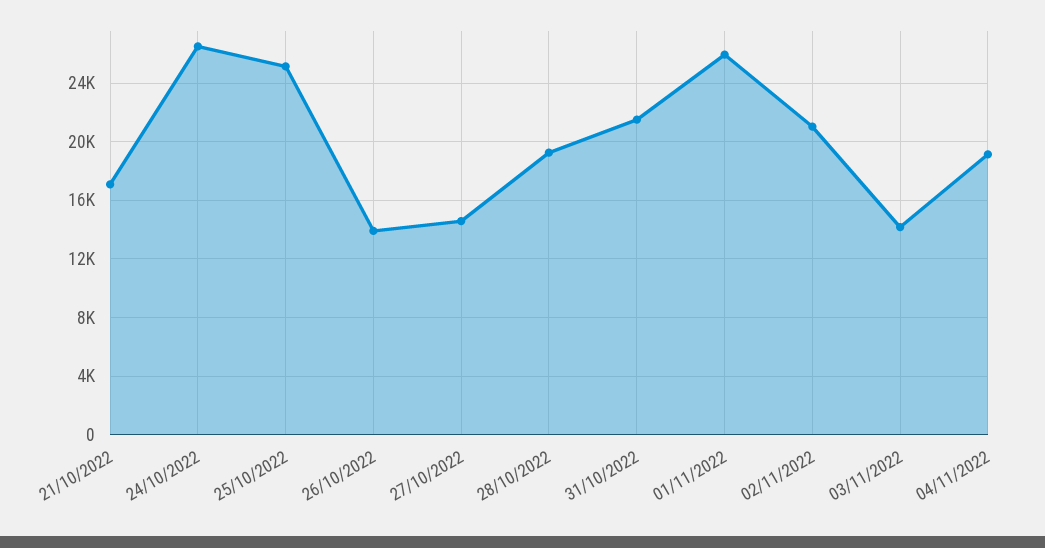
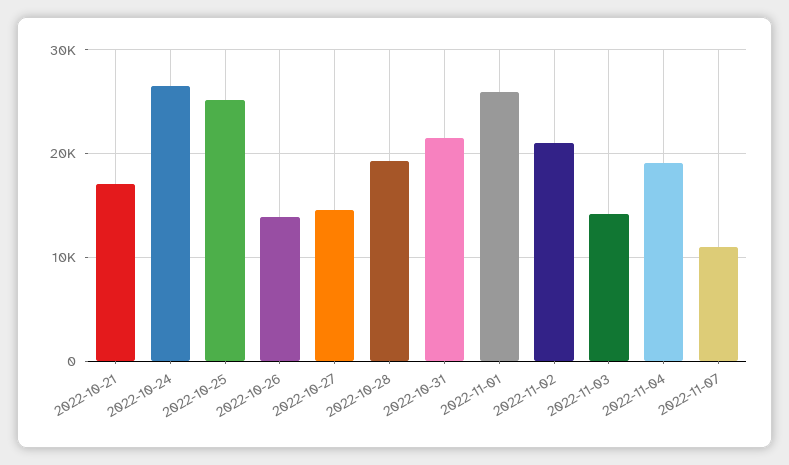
2022-11-07: none -> 11000

